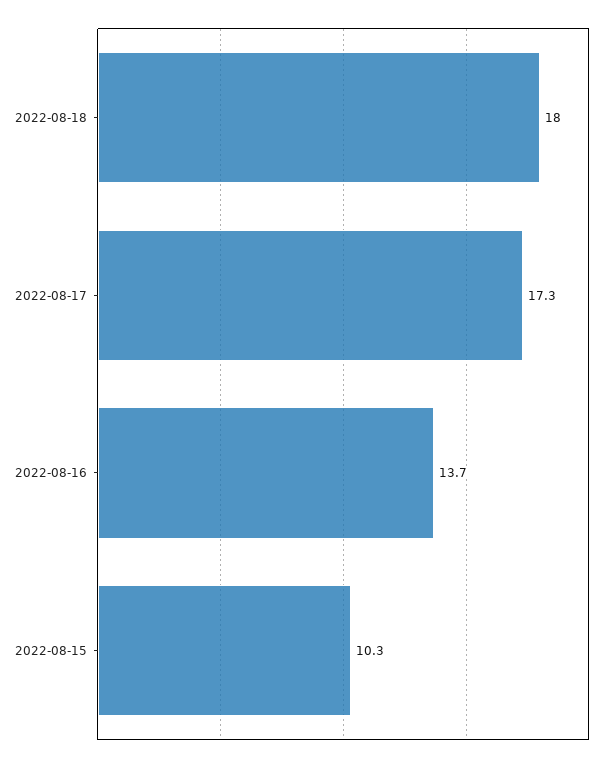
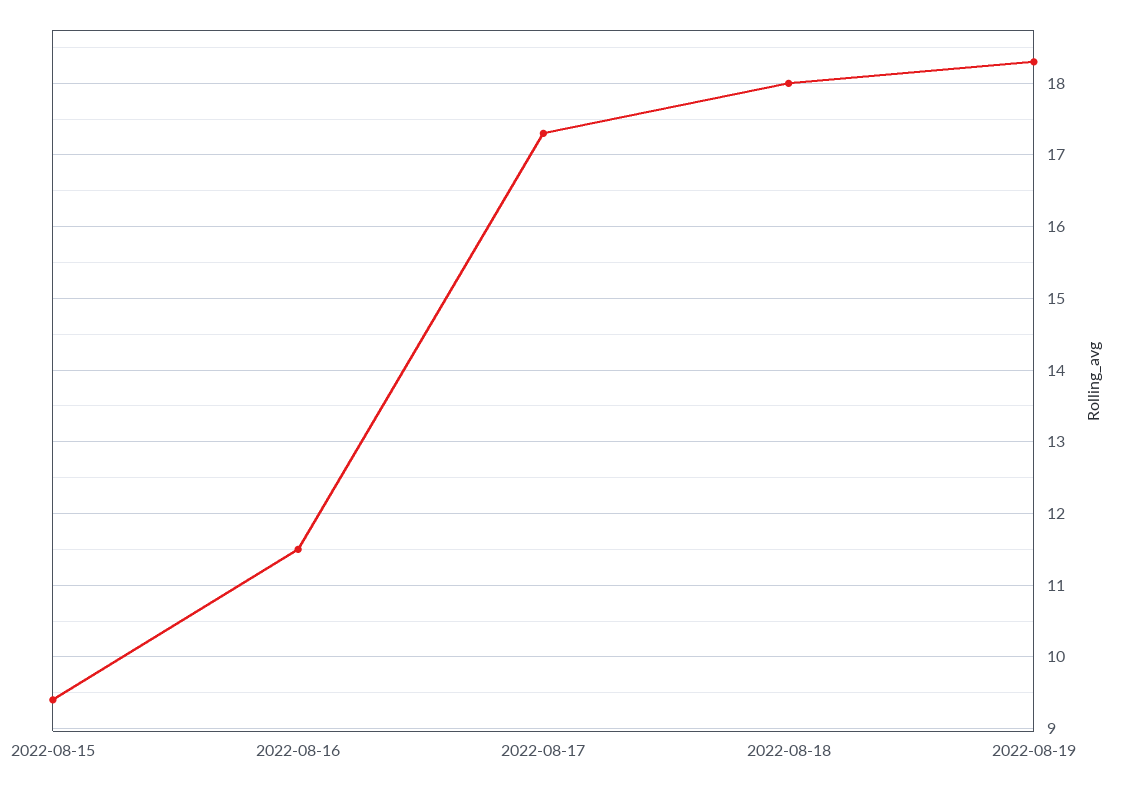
2022-08-16: 13.7 -> 11.5
2022-08-15: 10.3 -> 9.4
2022-08-19: none -> 18.3

